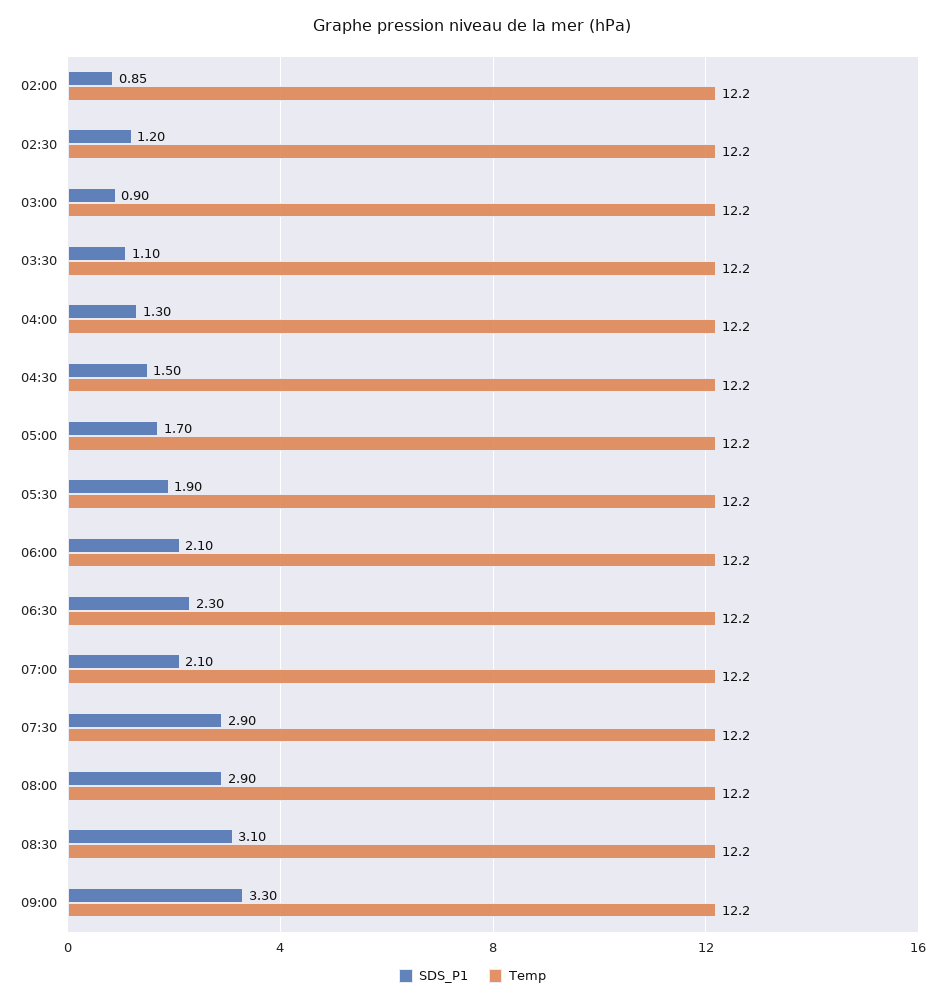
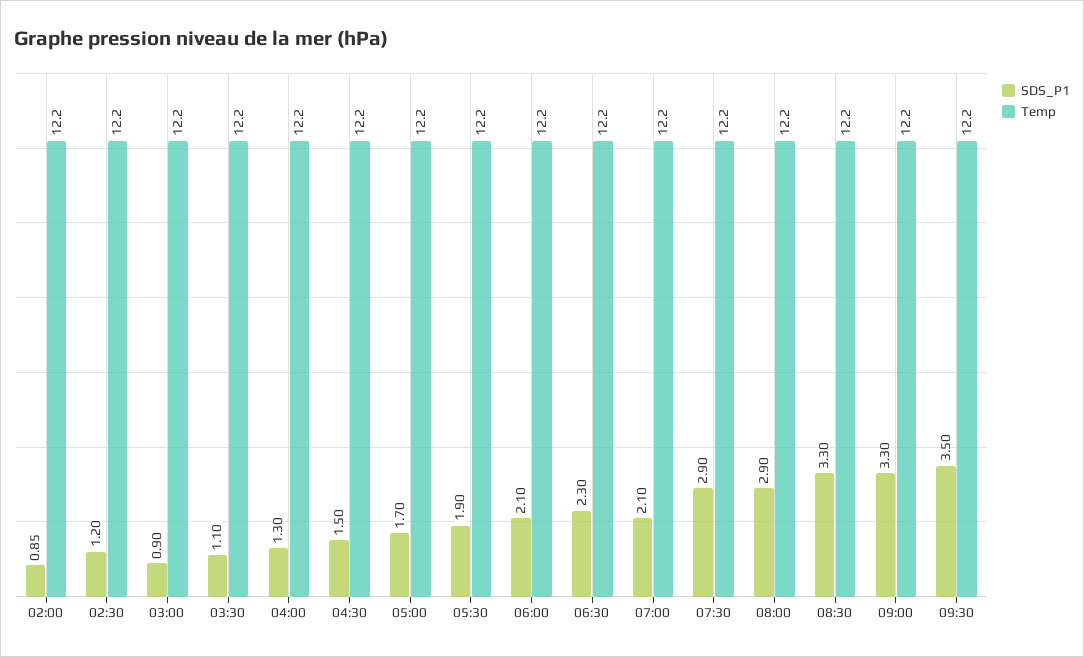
SDS_P1, 08:30: 3.1 -> 3.3
SDS_P1, 09:30: none -> 3.5
Temp, 09:30: none -> 12.2

